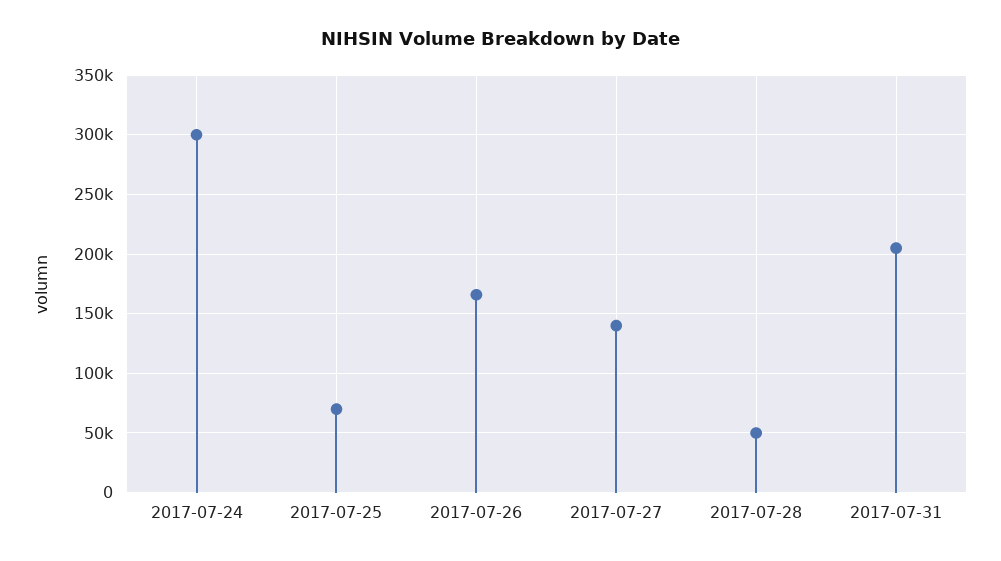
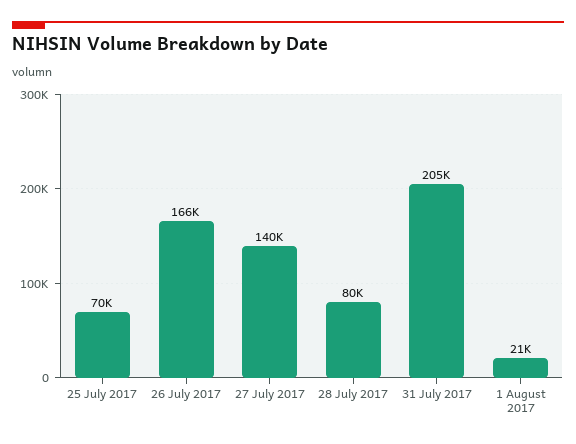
2017-07-24: 300000 -> none
2017-07-28: 50000 -> 80000
1 August 2017: none -> 21000

